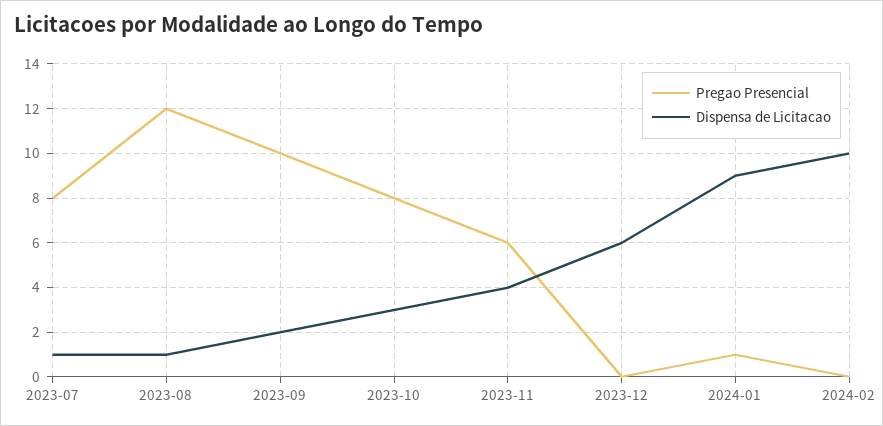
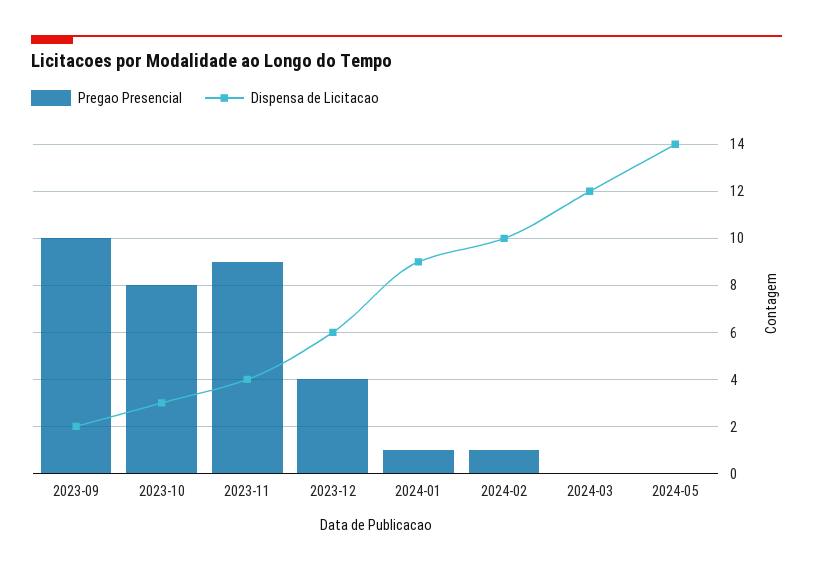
Pregao Presencial, 2023-07: 8 -> none
Dispensa de Licitacao, 2023-07: 1 -> none
Pregao Presencial, 2023-08: 12 -> none
Dispensa de Licitacao, 2023-08: 1 -> none
Pregao Presencial, 2023-11: 6 -> 9
Pregao Presencial, 2023-12: 0 -> 4
Pregao Presencial, 2024-02: 0 -> 1
Pregao Presencial, 2024-03: none -> 0
Dispensa de Licitacao, 2024-03: none -> 12
Pregao Presencial, 2024-05: none -> 0
Dispensa de Licitacao, 2024-05: none -> 14

